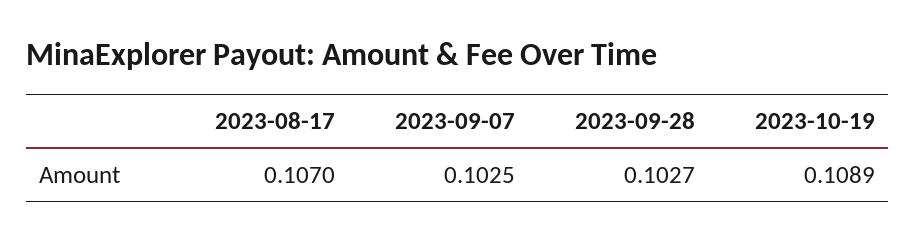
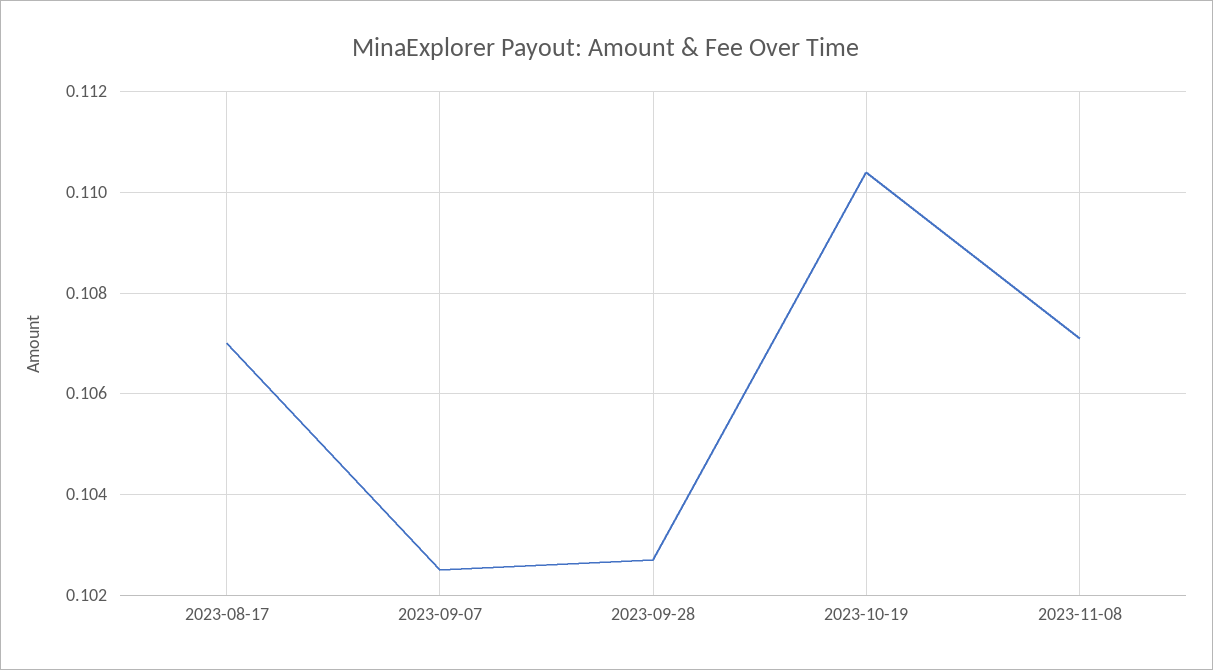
2023-10-19: 0.1089 -> 0.1105
2023-11-08: none -> 0.107

